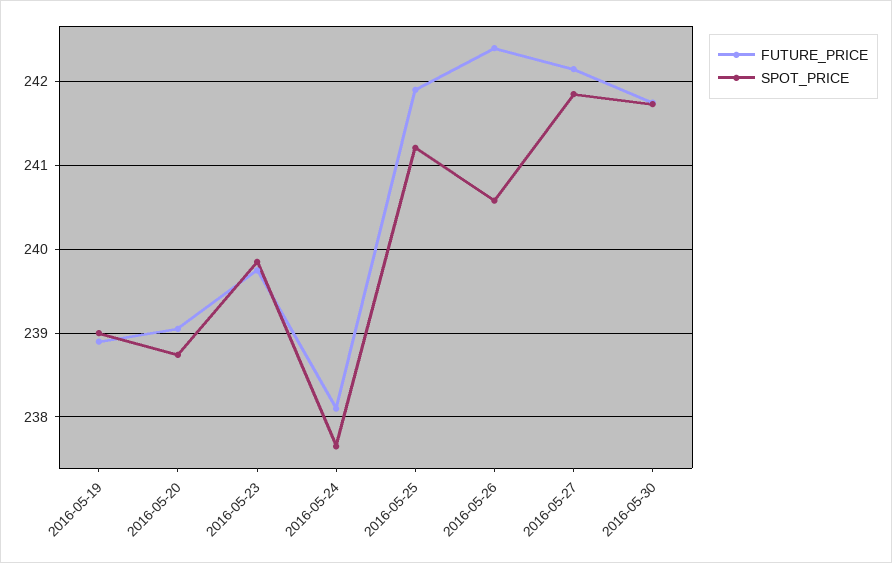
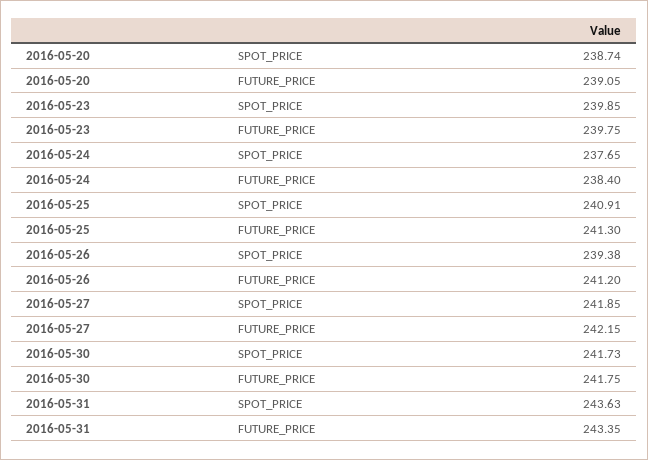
FUTURE_PRICE, 2016-05-19: 238.9 -> none
SPOT_PRICE, 2016-05-19: 239 -> none
FUTURE_PRICE, 2016-05-24: 238.1 -> 238.4
FUTURE_PRICE, 2016-05-25: 241.9 -> 241.3
SPOT_PRICE, 2016-05-25: 241.2 -> 240.91
FUTURE_PRICE, 2016-05-26: 242.4 -> 241.2
SPOT_PRICE, 2016-05-26: 240.6 -> 239.38
SPOT_PRICE, 2016-05-31: none -> 243.63
FUTURE_PRICE, 2016-05-31: none -> 243.35

